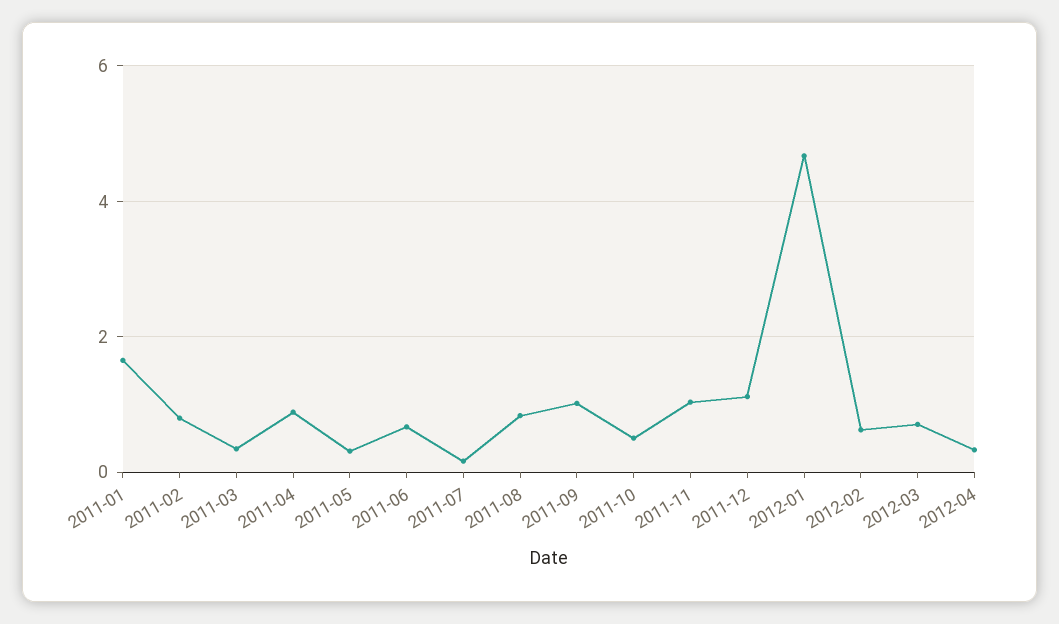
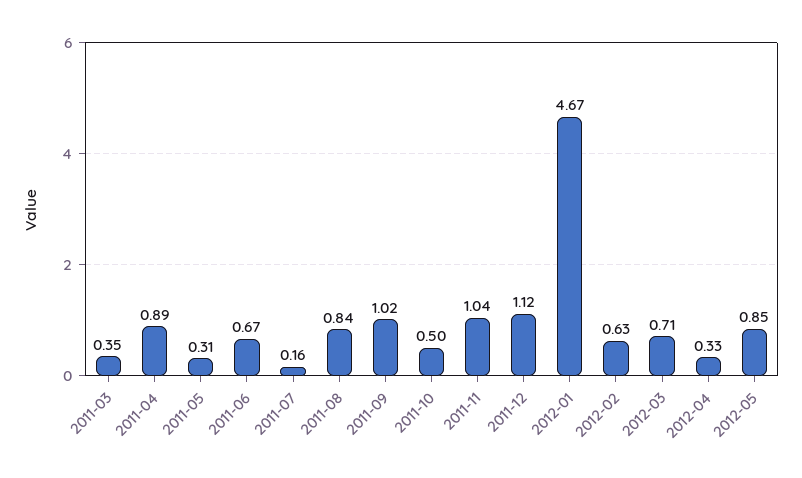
2011-01: 1.6 -> none
2011-02: 0.8 -> none
2012-05: none -> 0.85

